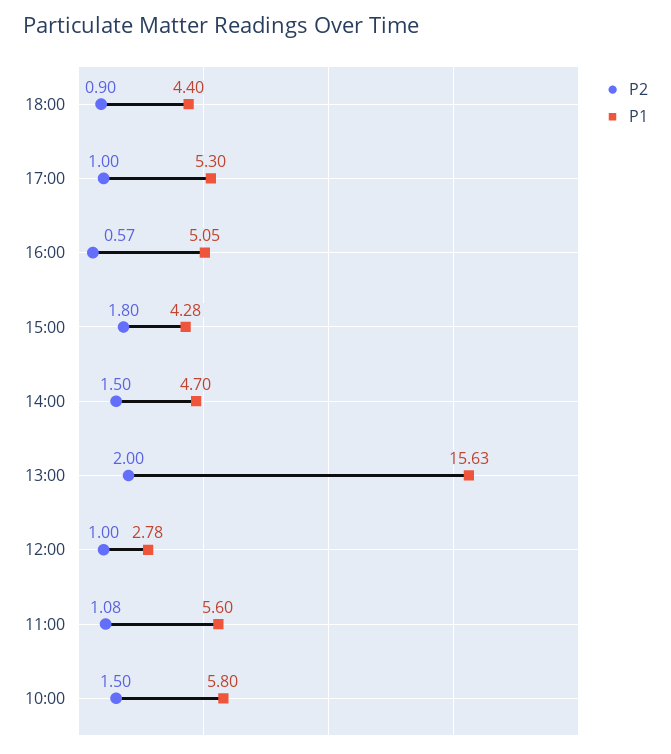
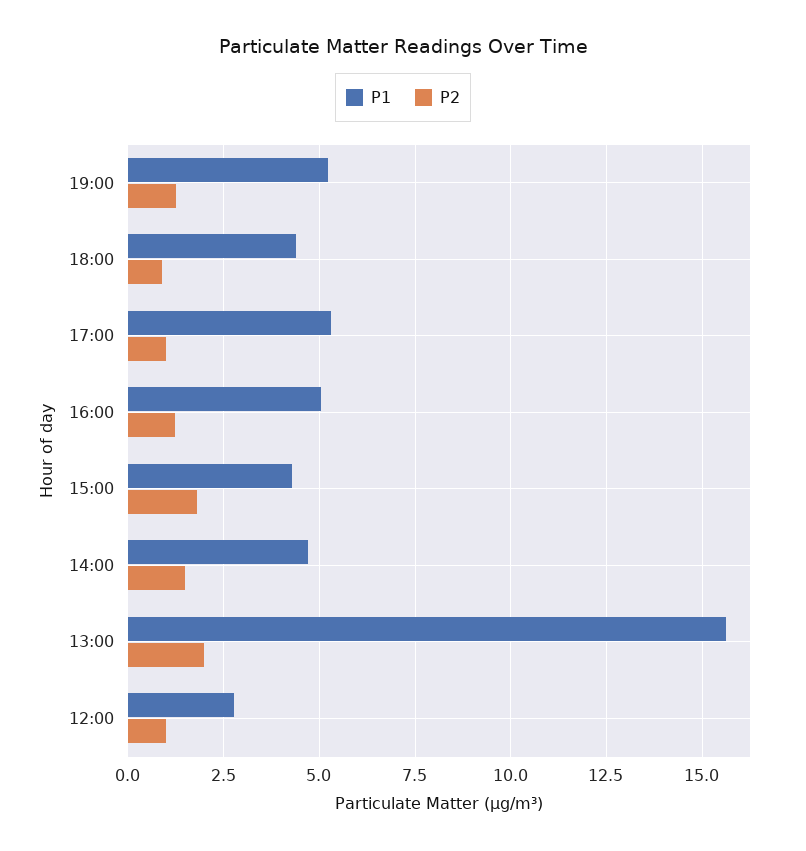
P2, 16:00: 0.57 -> 1.25
P2, 11:00: 1.08 -> none
P1, 11:00: 5.6 -> none
P2, 10:00: 1.5 -> none
P1, 10:00: 5.8 -> none
P1, 19:00: none -> 5.25
P2, 19:00: none -> 1.25

